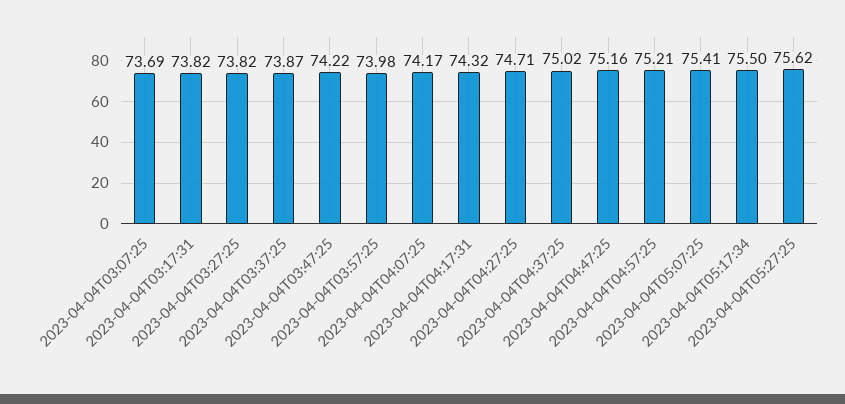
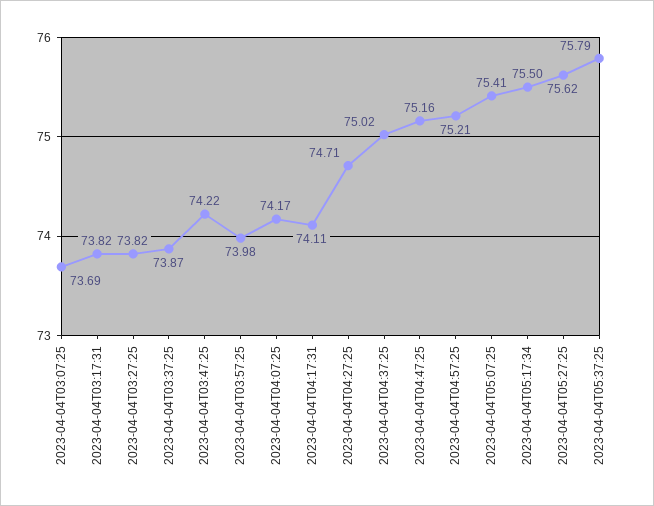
2023-04-04T04:17:31: 74.32 -> 74.11
2023-04-04T05:37:25: none -> 75.79

